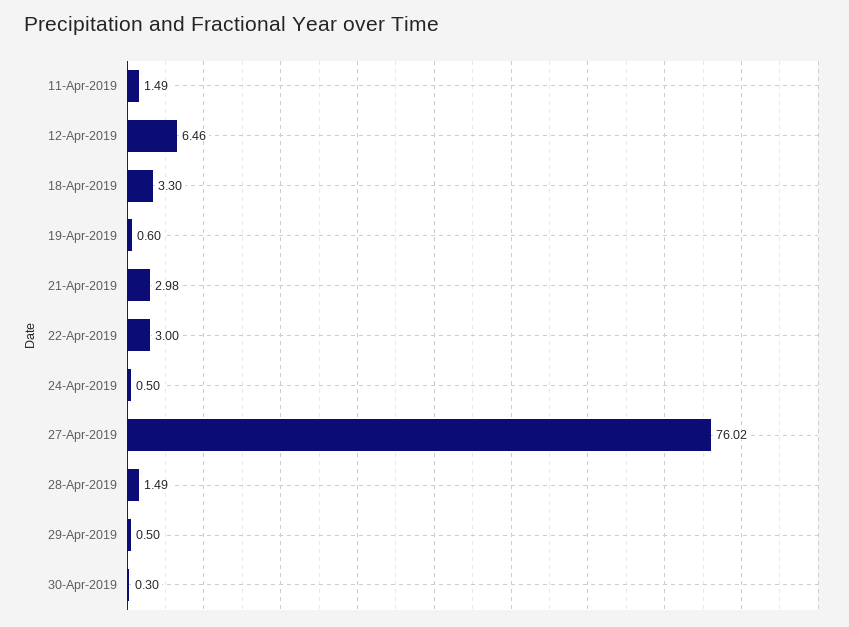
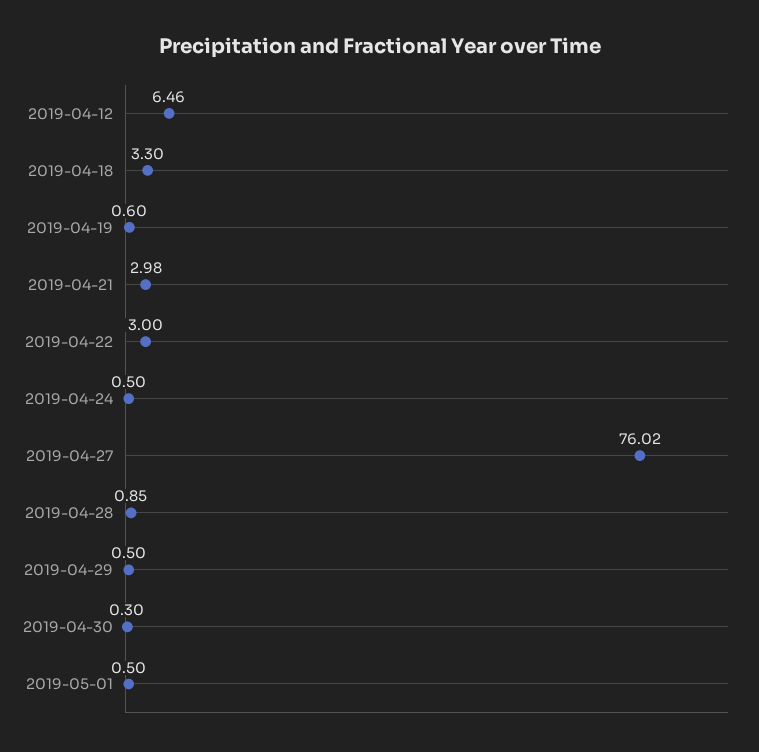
11-Apr-2019: 1.49 -> none
28-Apr-2019: 1.49 -> 0.85
2019-05-01: none -> 0.5

